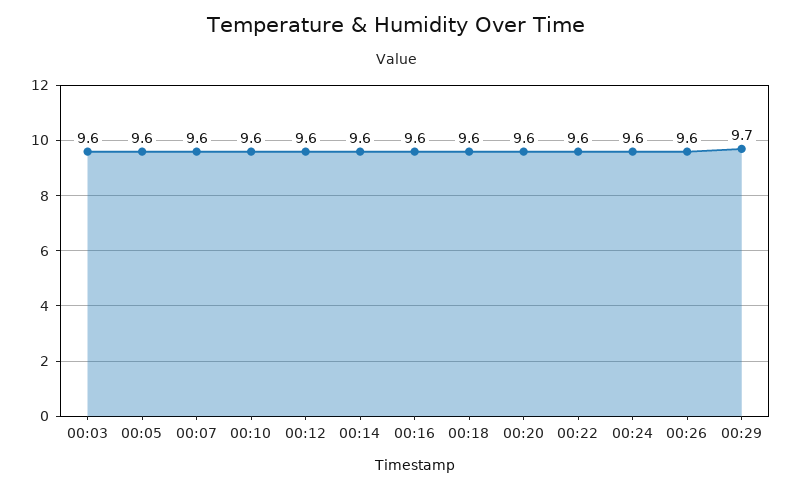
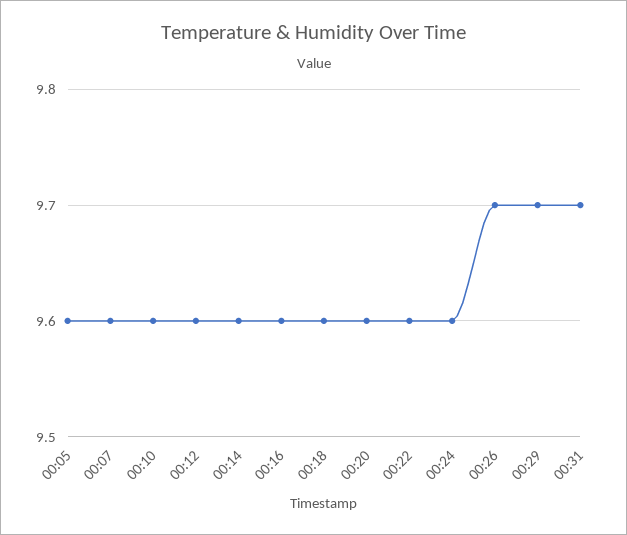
00:03: 9.6 -> none
00:26: 9.6 -> 9.7
00:31: none -> 9.7

